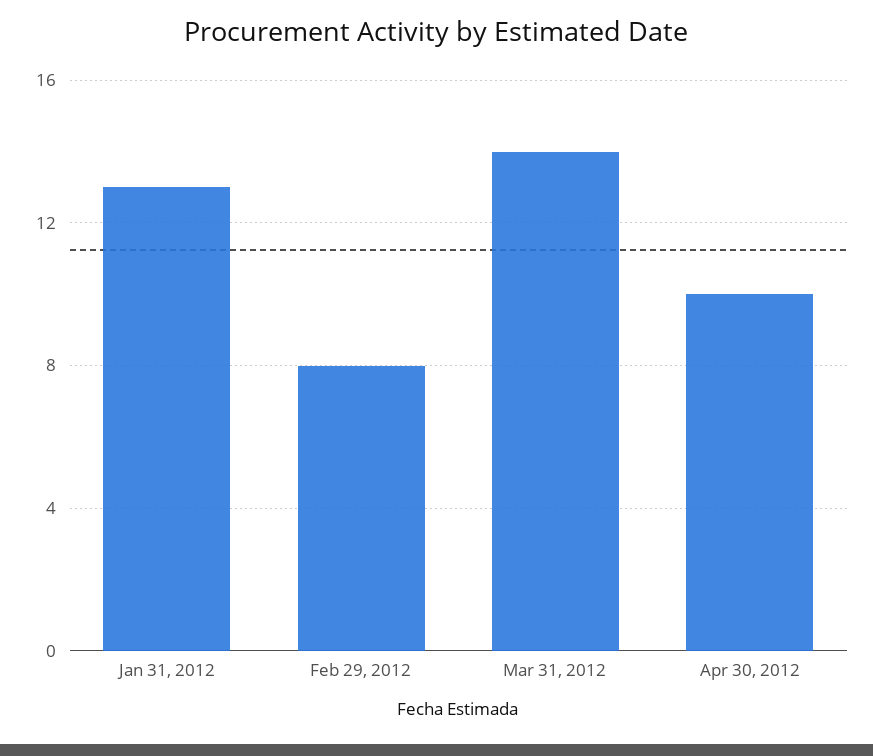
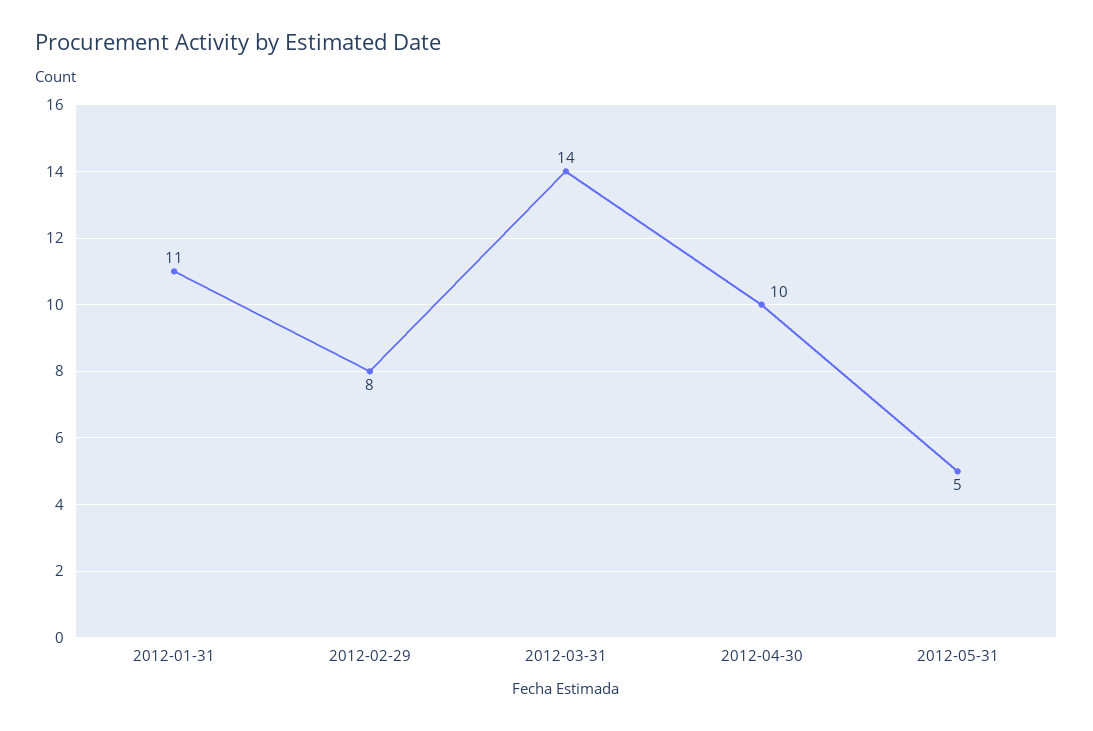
Jan 31, 2012: 13 -> 11
2012-05-31: none -> 5

